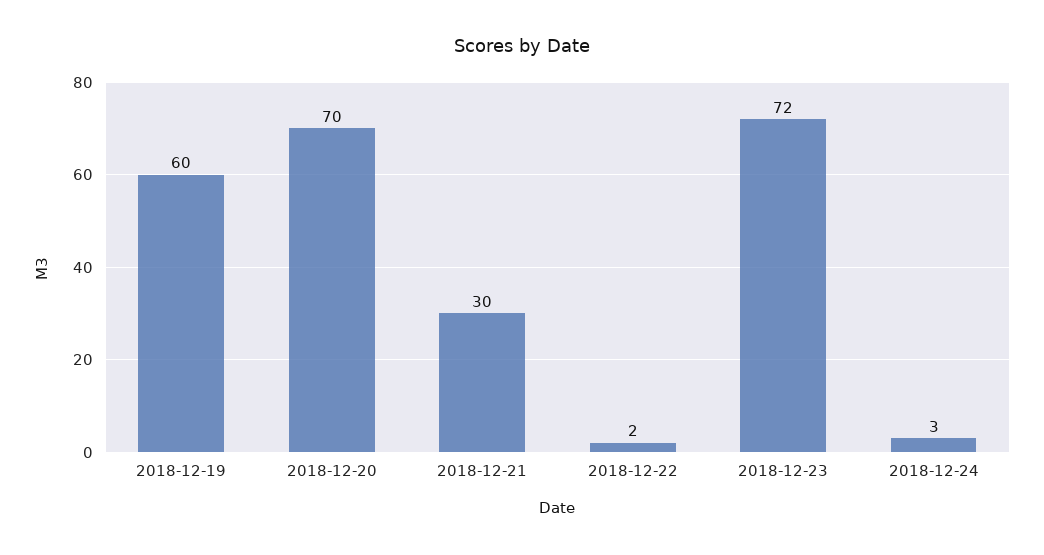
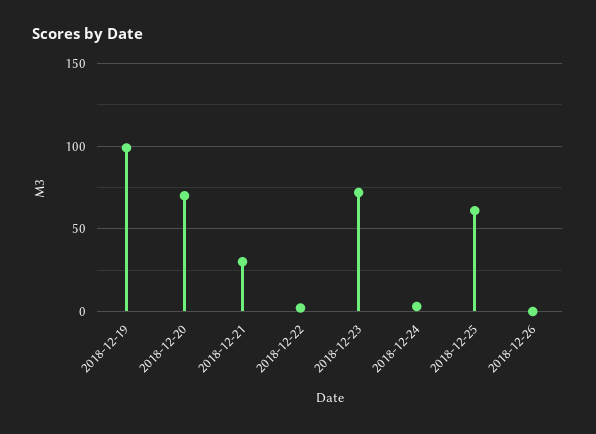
2018-12-19: 60 -> 100
2018-12-25: none -> 60
2018-12-26: none -> 0

